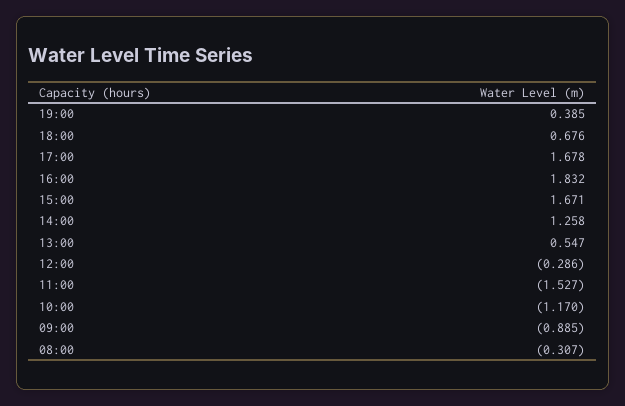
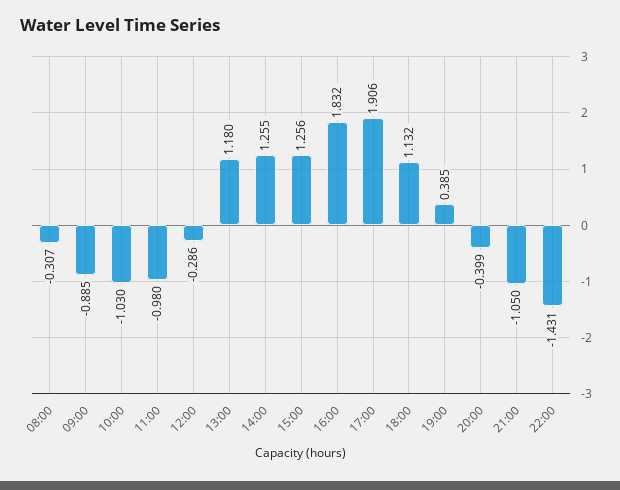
18:00: 0.676 -> 1.132
17:00: 1.678 -> 1.906
15:00: 1.671 -> 1.256
14:00: 1.258 -> 1.255
13:00: 0.547 -> 1.18
11:00: -1.527 -> -0.98
10:00: -1.17 -> -1.03
20:00: none -> -0.399
21:00: none -> -1.05
22:00: none -> -1.431

